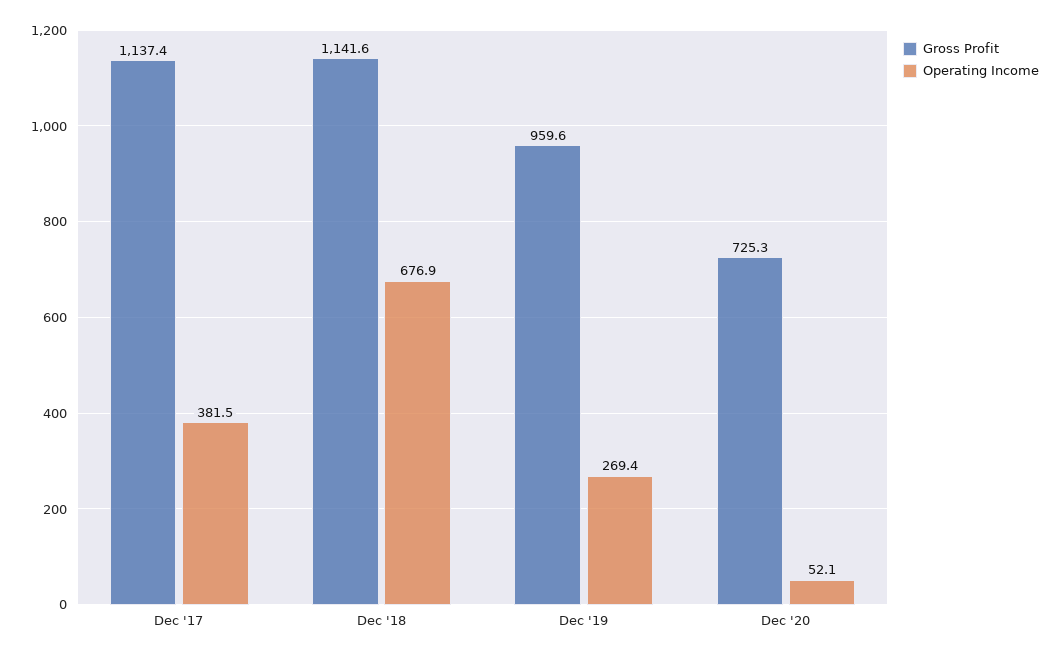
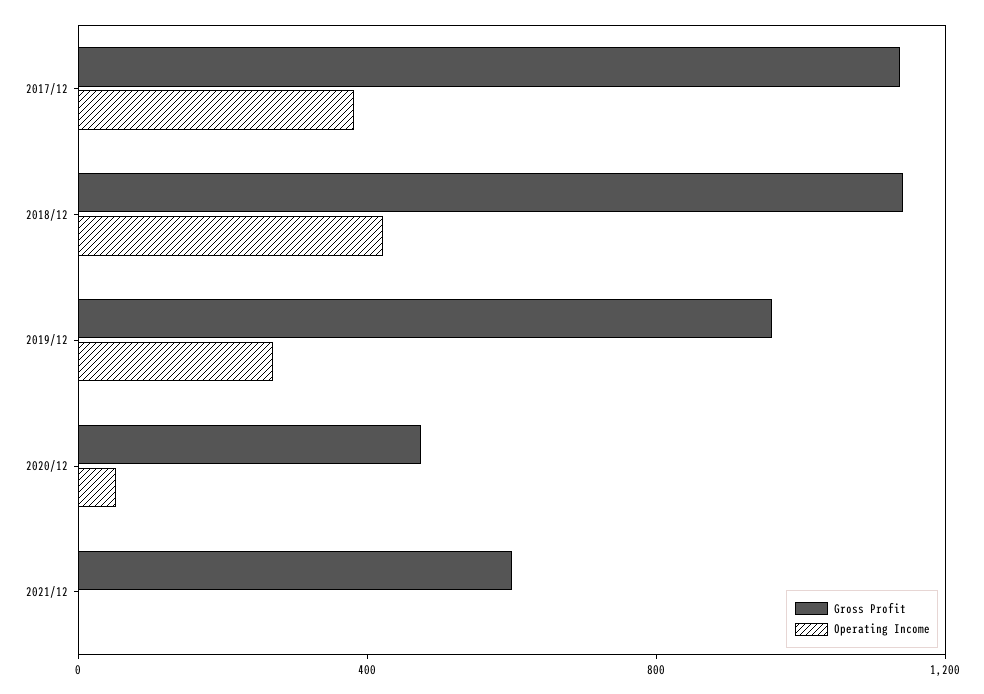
Operating Income, Dec '18: 676.9 -> 400
Gross Profit, Dec '20: 725.3 -> 500
Gross Profit, 2021/12: none -> 600
Operating Income, 2021/12: none -> 0

